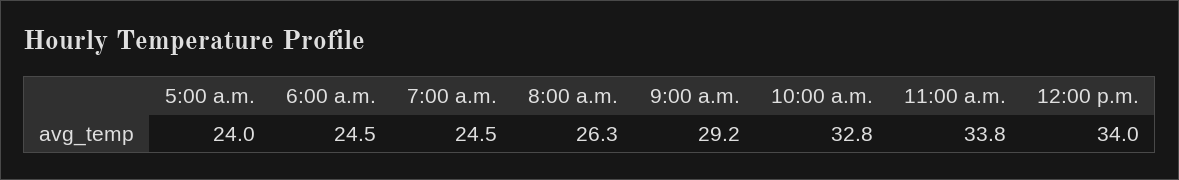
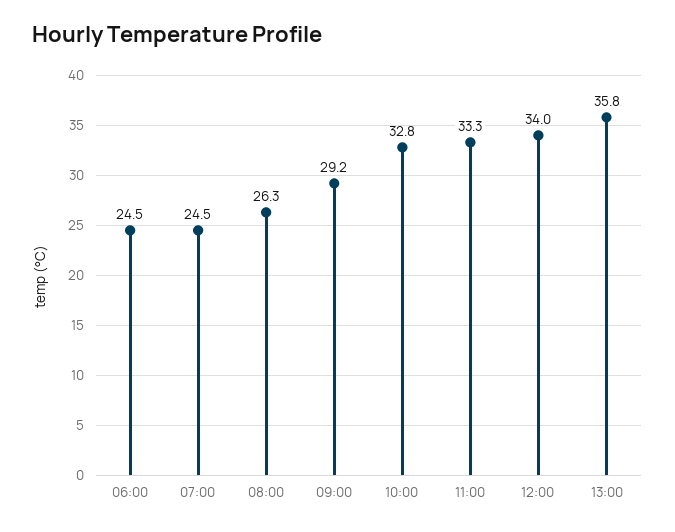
5:00 a.m.: 24 -> none
11:00 a.m.: 33.8 -> 33.3
13:00: none -> 35.8

